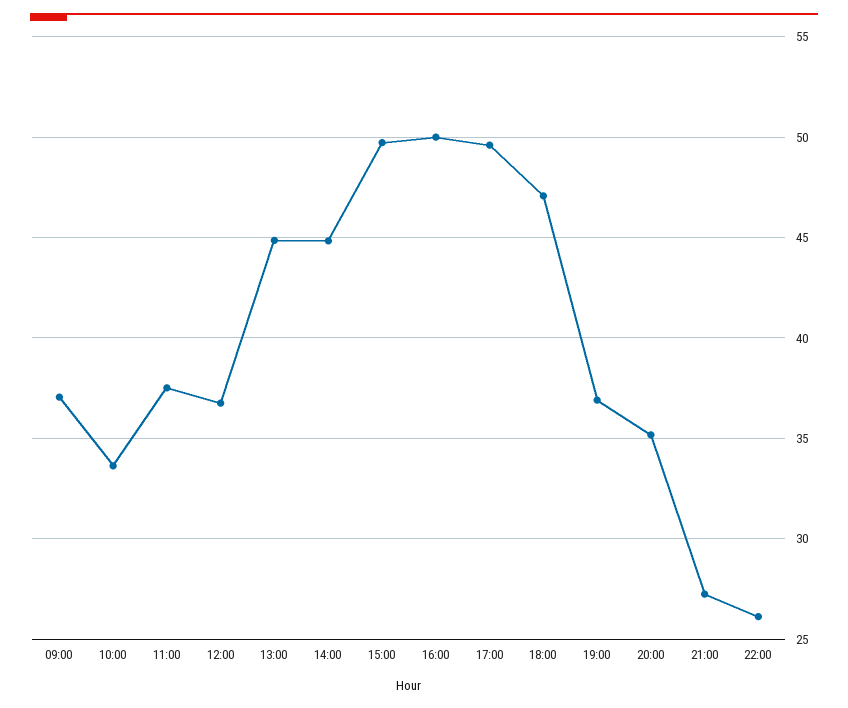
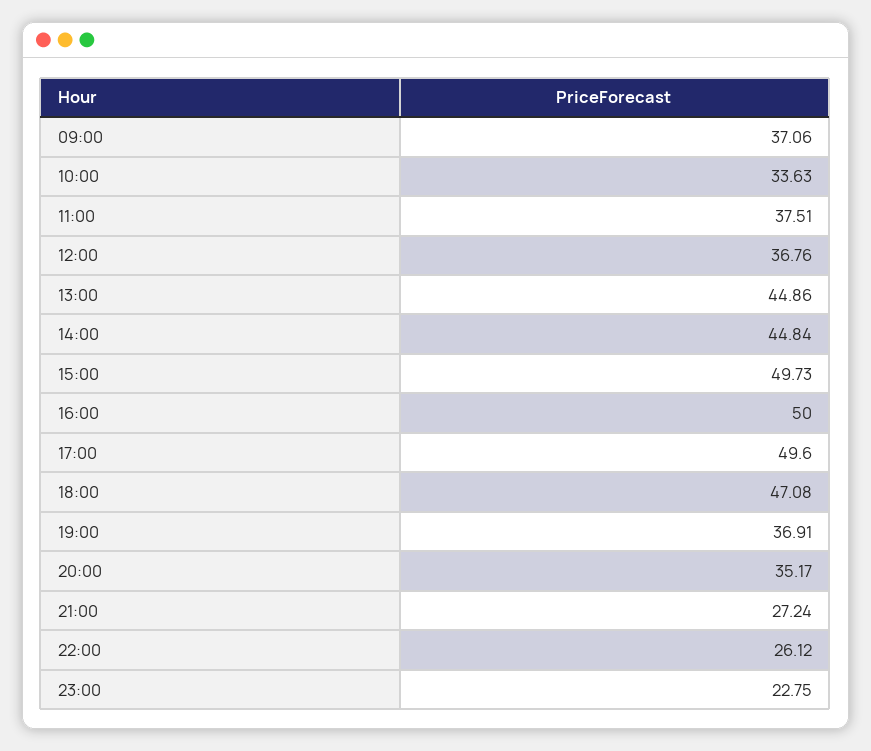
23:00: none -> 22.75

